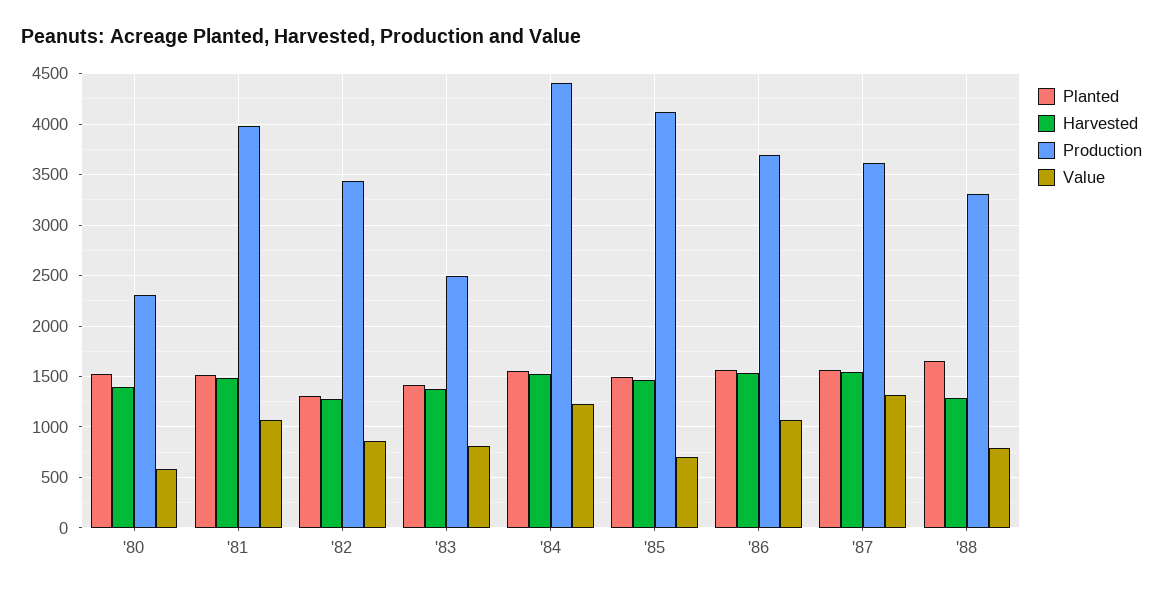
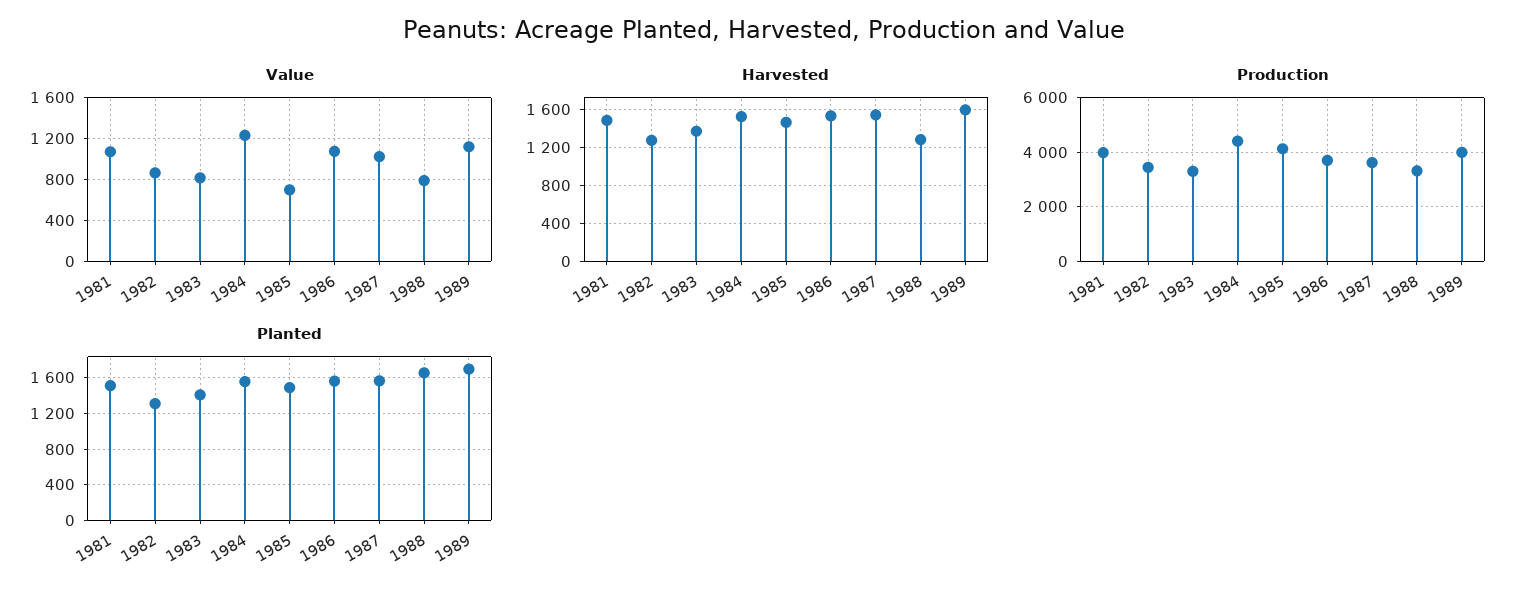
Planted, '80: 1500 -> none
Harvested, '80: 1400 -> none
Production, '80: 2300 -> none
Value, '80: 600 -> none
Production, '83: 2500 -> 3250
Value, '87: 1300 -> 1000
Value, 1989: none -> 1100
Harvested, 1989: none -> 1600
Production, 1989: none -> 4000
Planted, 1989: none -> 1700

